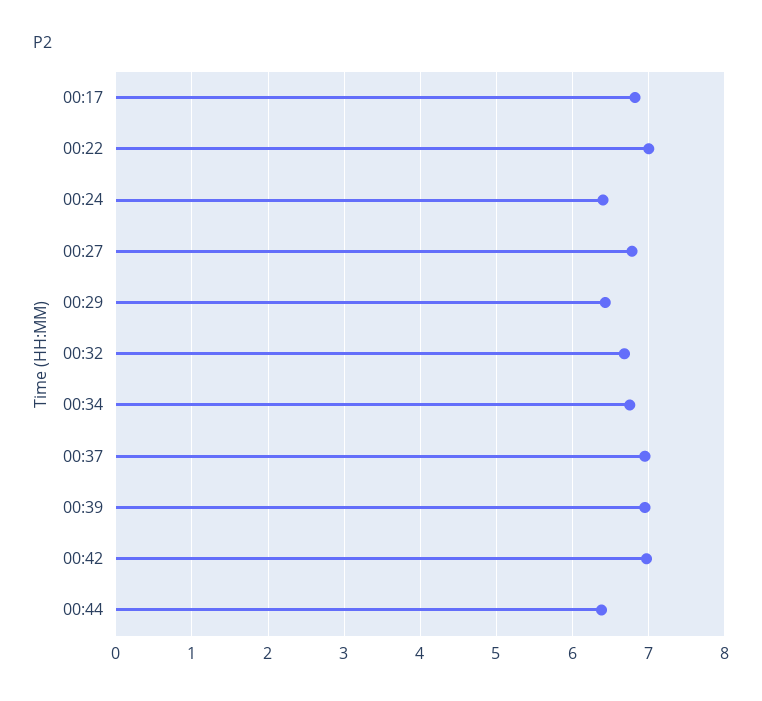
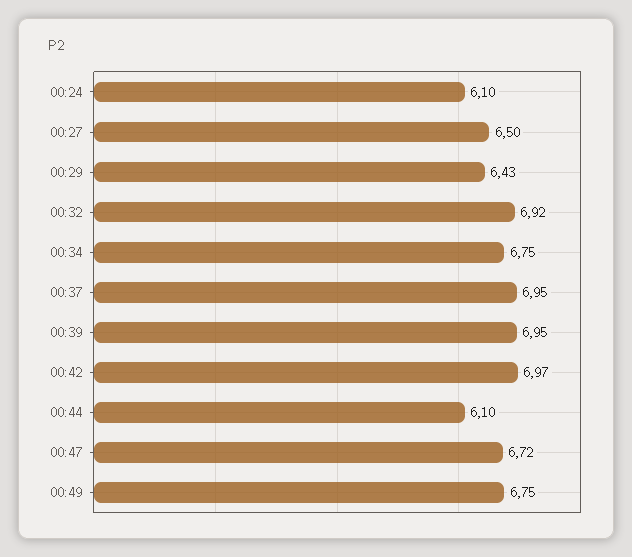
00:17: 6.8 -> none
00:22: 7 -> none
00:24: 6.4 -> 6.1
00:27: 6.8 -> 6.5
00:32: 6.7 -> 6.92
00:44: 6.4 -> 6.1
00:47: none -> 6.72
00:49: none -> 6.75

